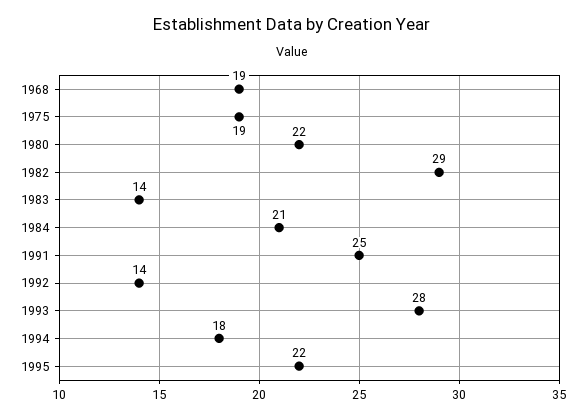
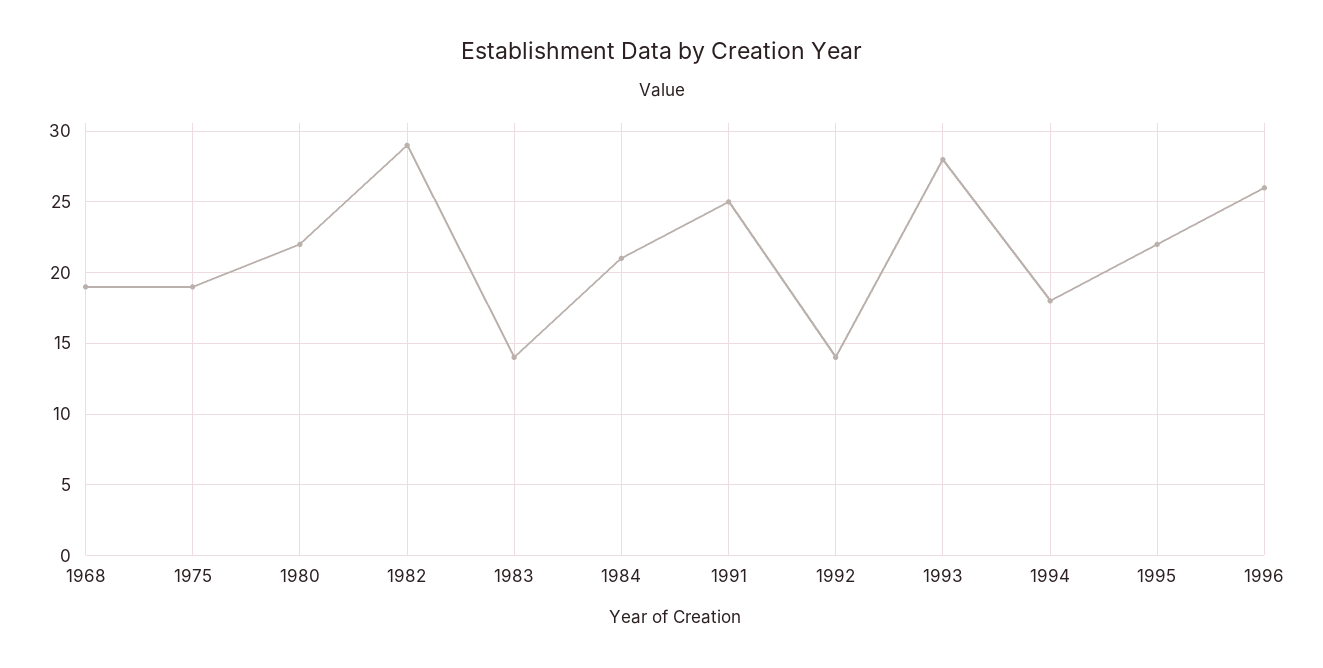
1996: none -> 26

